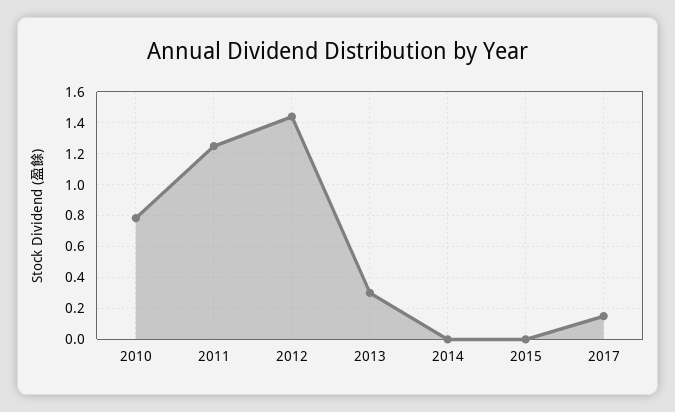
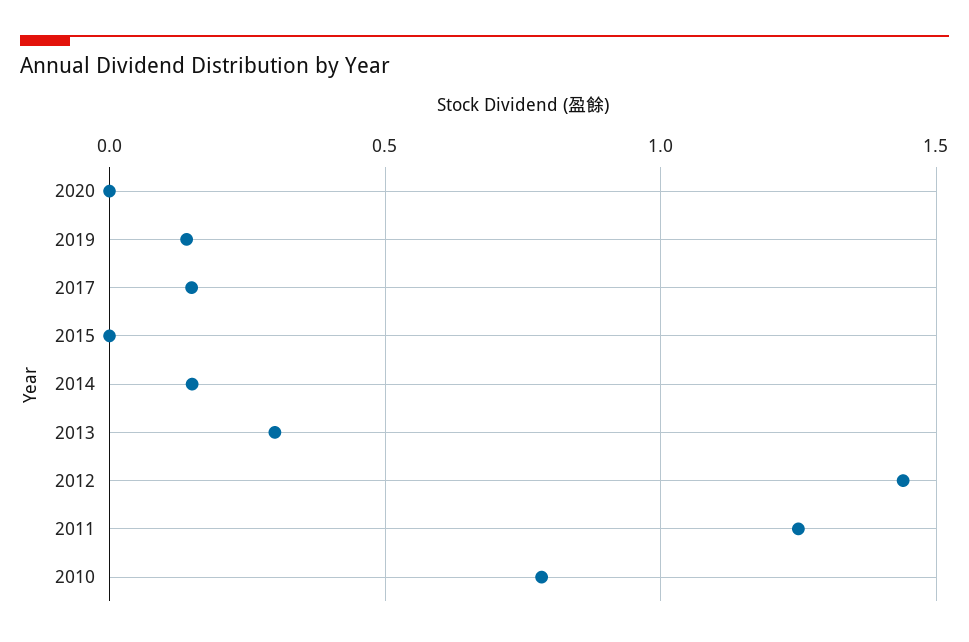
2014: 0 -> 0.15
2020: none -> 0
2019: none -> 0.15

